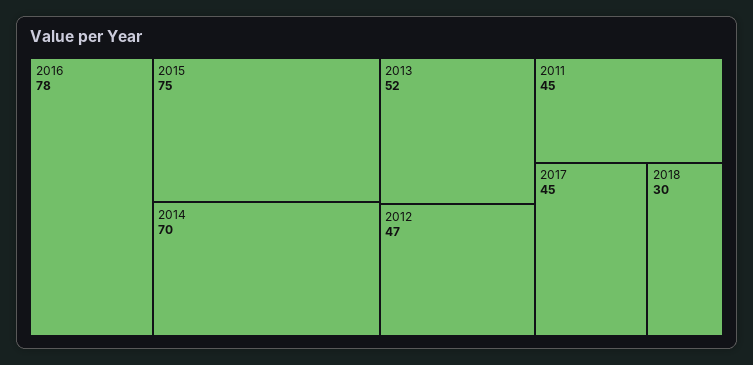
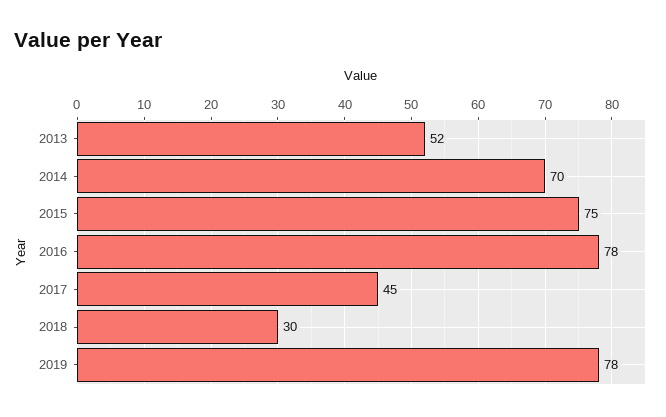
2012: 47 -> none
2011: 45 -> none
2019: none -> 78

